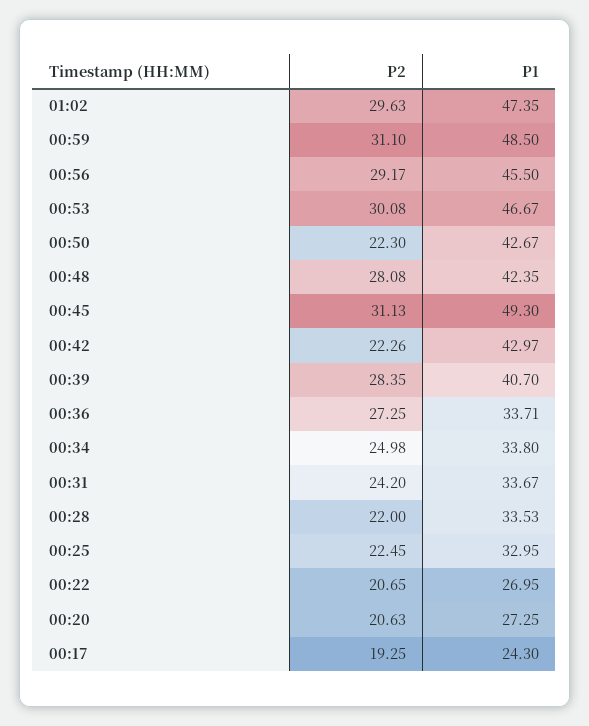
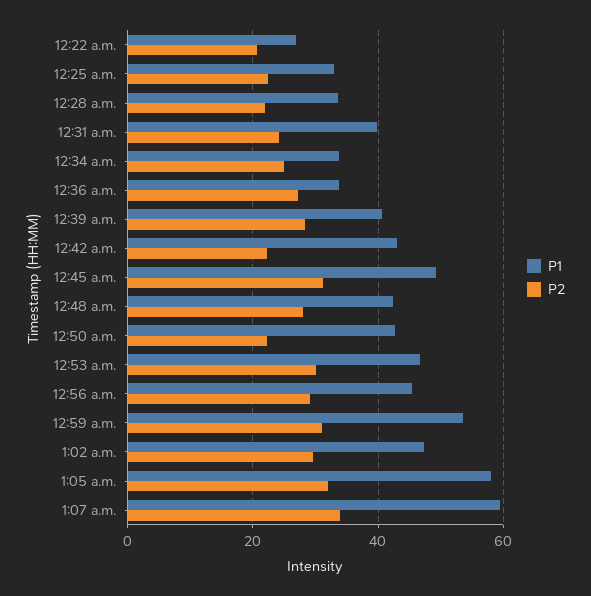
P1, 00:59: 48.5 -> 54
P1, 00:31: 33.67 -> 40
P2, 00:20: 20.63 -> none
P1, 00:20: 27.25 -> none
P2, 00:17: 19.25 -> none
P1, 00:17: 24.3 -> none
P1, 1:05 a.m.: none -> 58
P2, 1:05 a.m.: none -> 32
P1, 1:07 a.m.: none -> 60
P2, 1:07 a.m.: none -> 34

